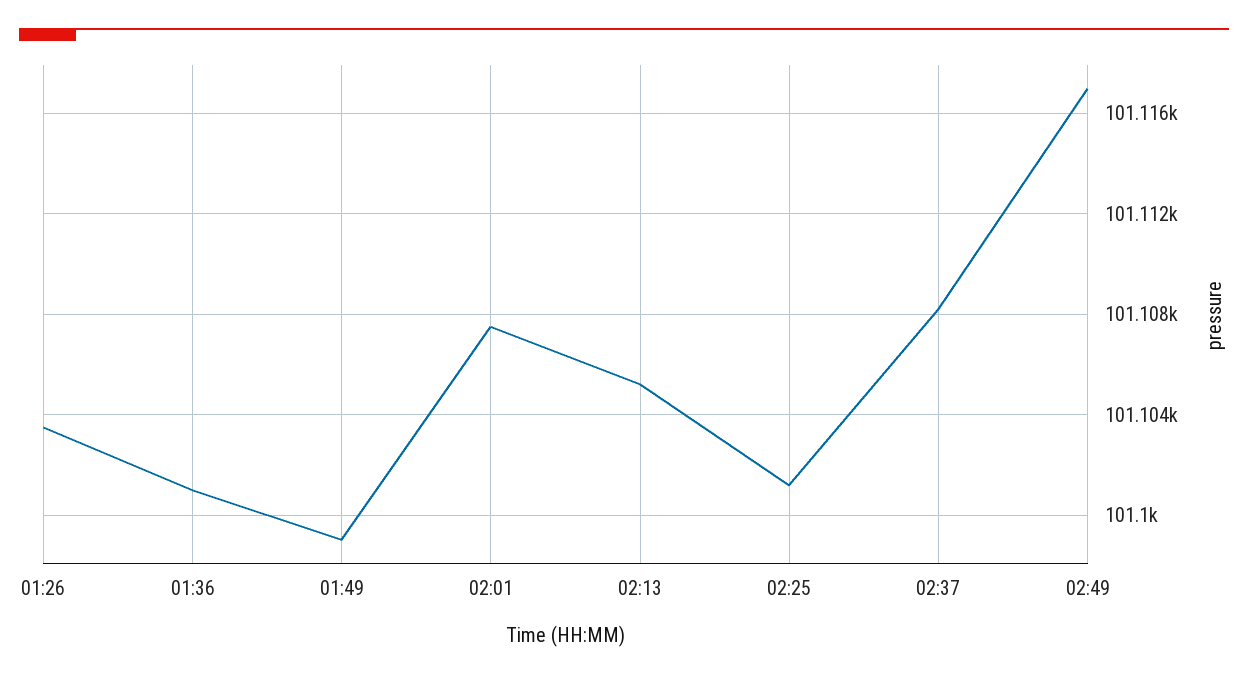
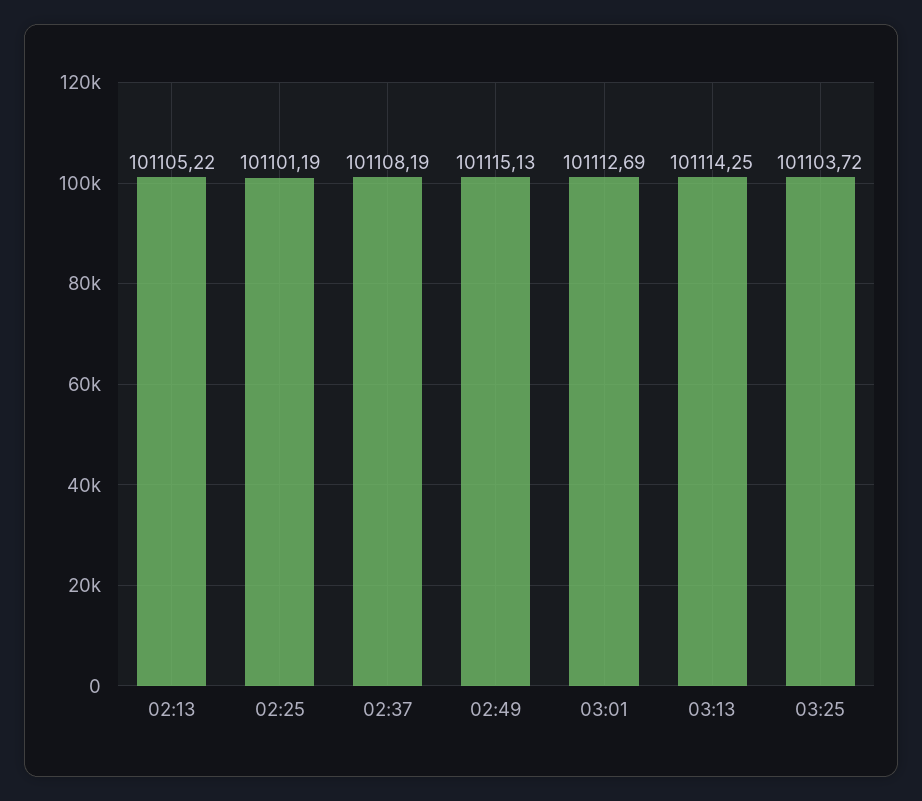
01:26: 101103.5 -> none
01:36: 101101 -> none
01:49: 101099 -> none
02:01: 101107.5 -> none
02:49: 101117 -> 101115.13
03:01: none -> 101112.69
03:13: none -> 101114.25
03:25: none -> 101103.72

